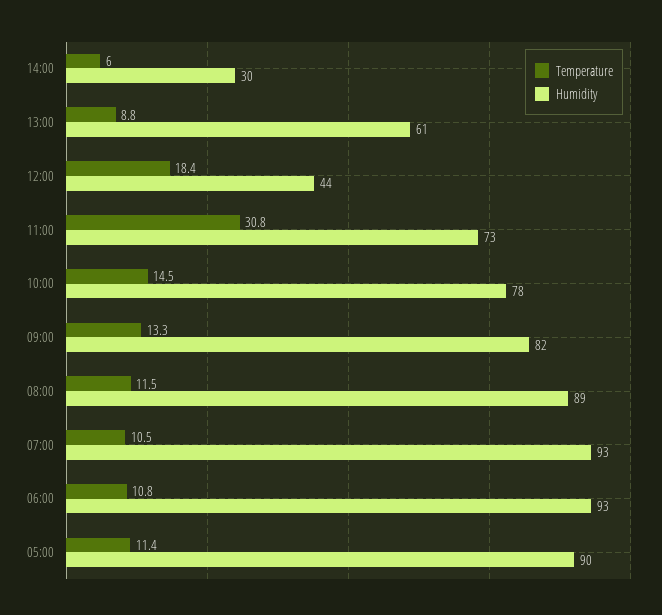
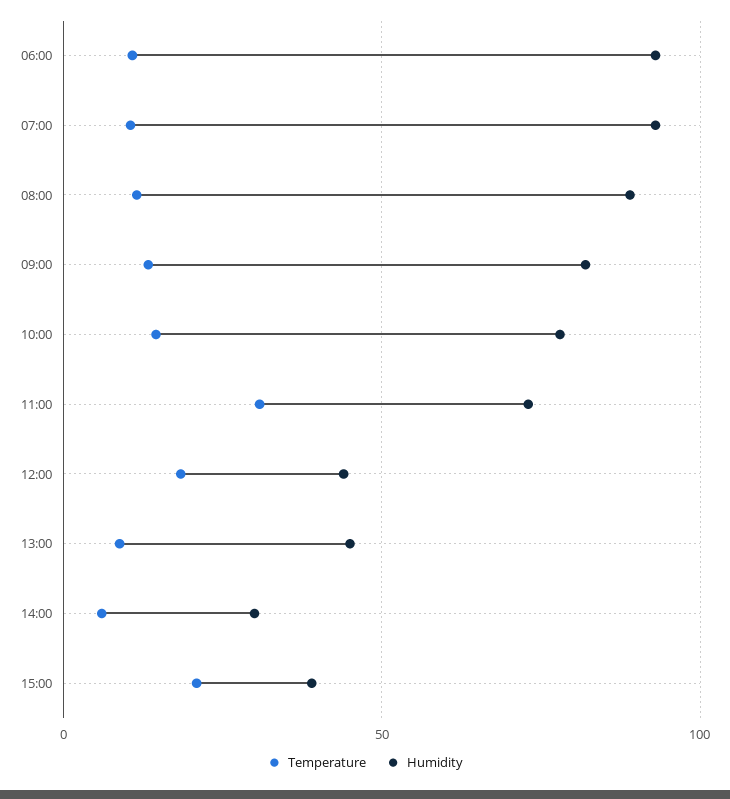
Humidity, 13:00: 61 -> 45
Temperature, 05:00: 11.4 -> none
Humidity, 05:00: 90 -> none
Temperature, 15:00: none -> 20
Humidity, 15:00: none -> 40

